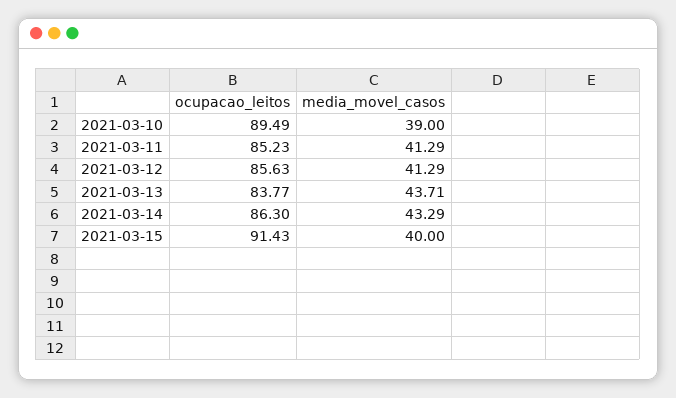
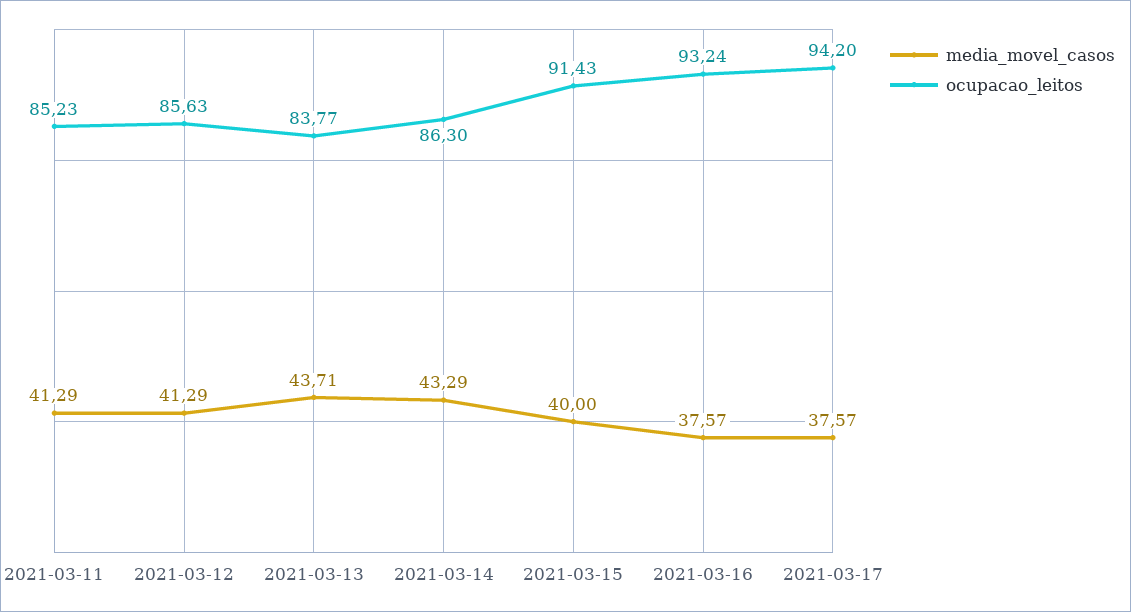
ocupacao_leitos, 2021-03-10: 89.49 -> none
media_movel_casos, 2021-03-10: 39 -> none
media_movel_casos, 2021-03-16: none -> 37.57
ocupacao_leitos, 2021-03-16: none -> 93.24
media_movel_casos, 2021-03-17: none -> 37.57
ocupacao_leitos, 2021-03-17: none -> 94.2

